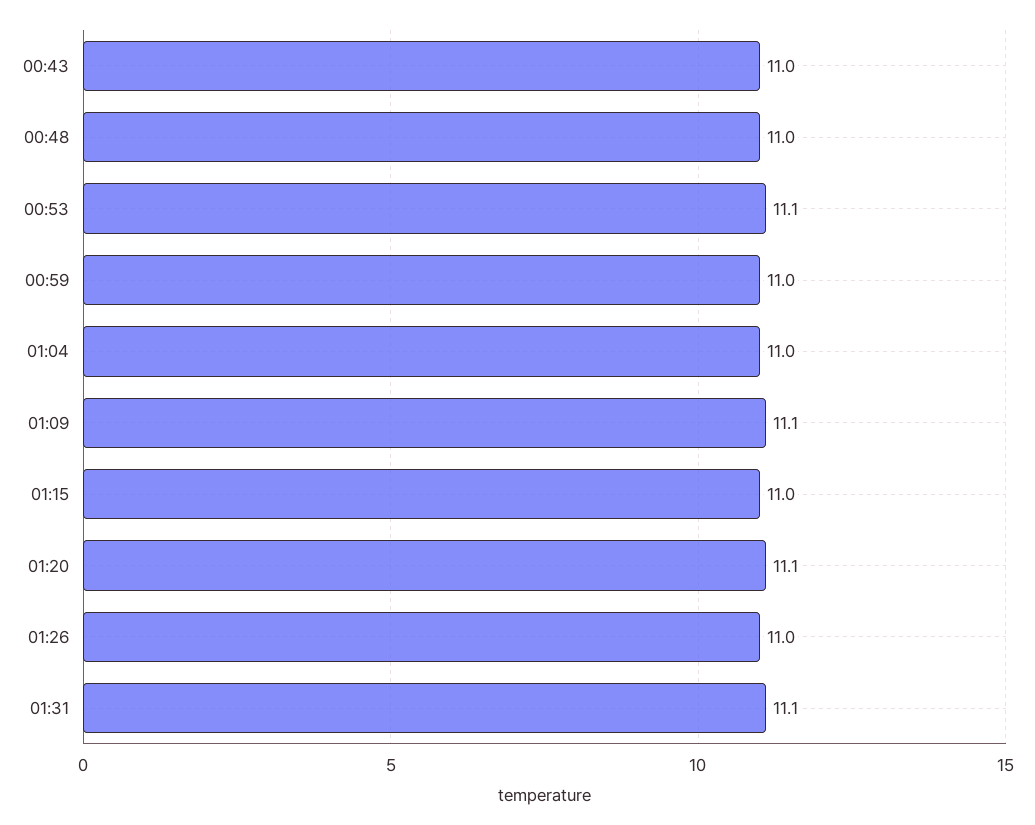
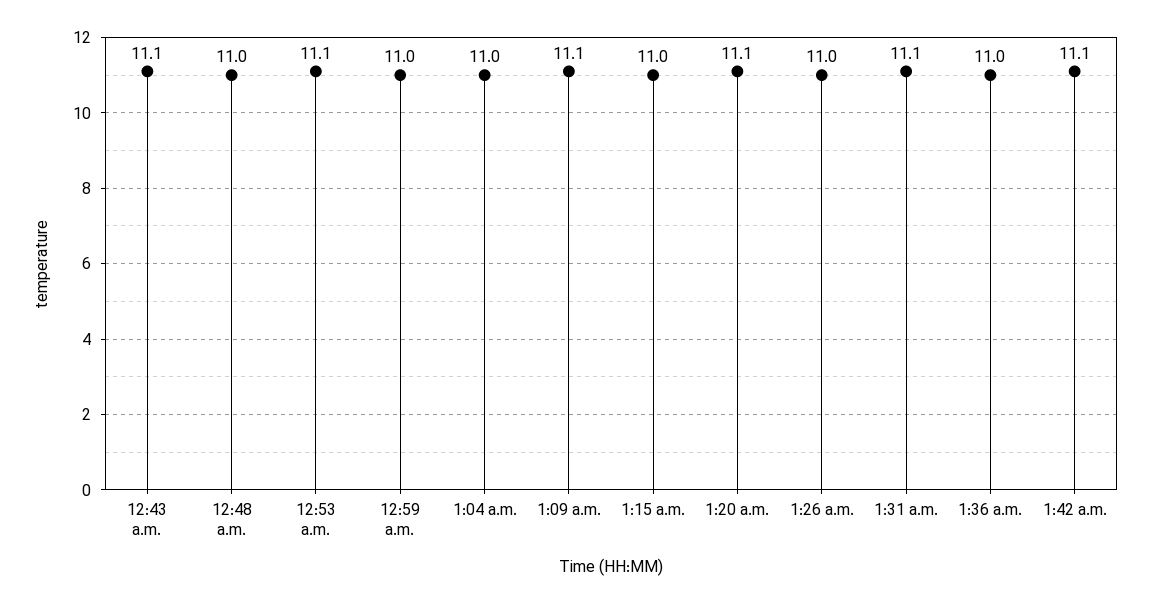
00:43: 11 -> 11.1
1:36 a.m.: none -> 11
1:42 a.m.: none -> 11.1

